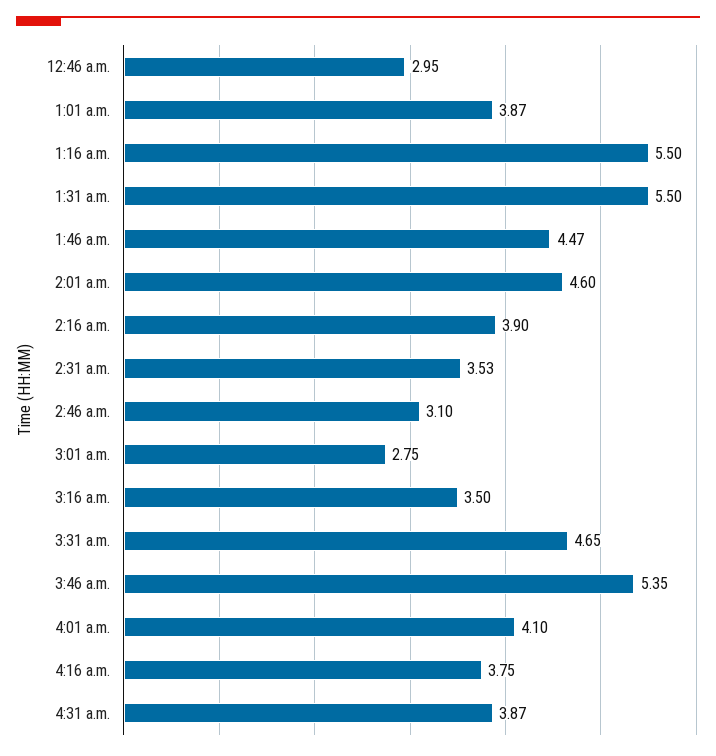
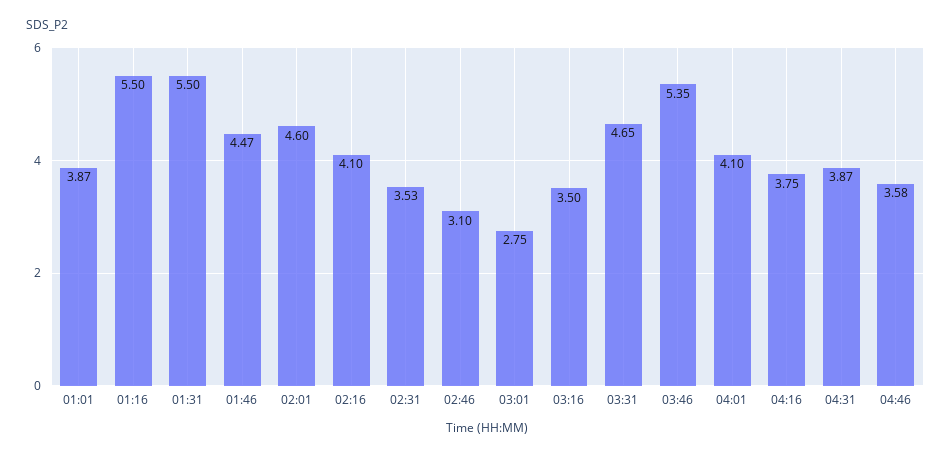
12:46 a.m.: 2.95 -> none
2:16 a.m.: 3.9 -> 4.1
04:46: none -> 3.58

